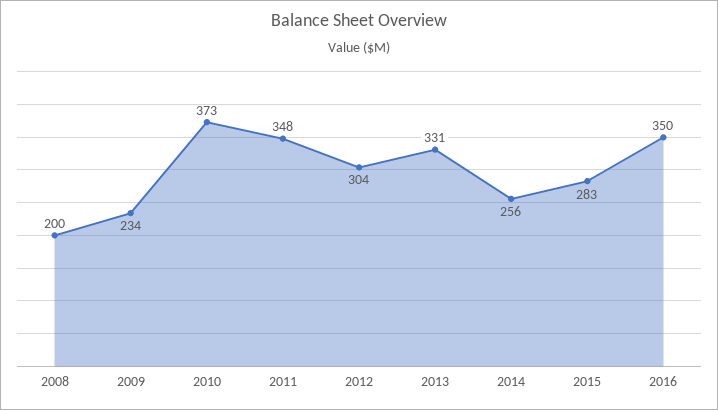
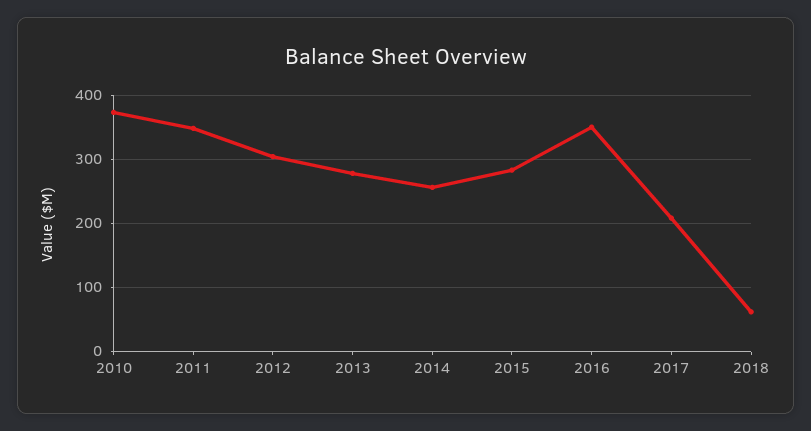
2008: 200 -> none
2009: 234 -> none
2013: 331 -> 280
2017: none -> 210
2018: none -> 60

